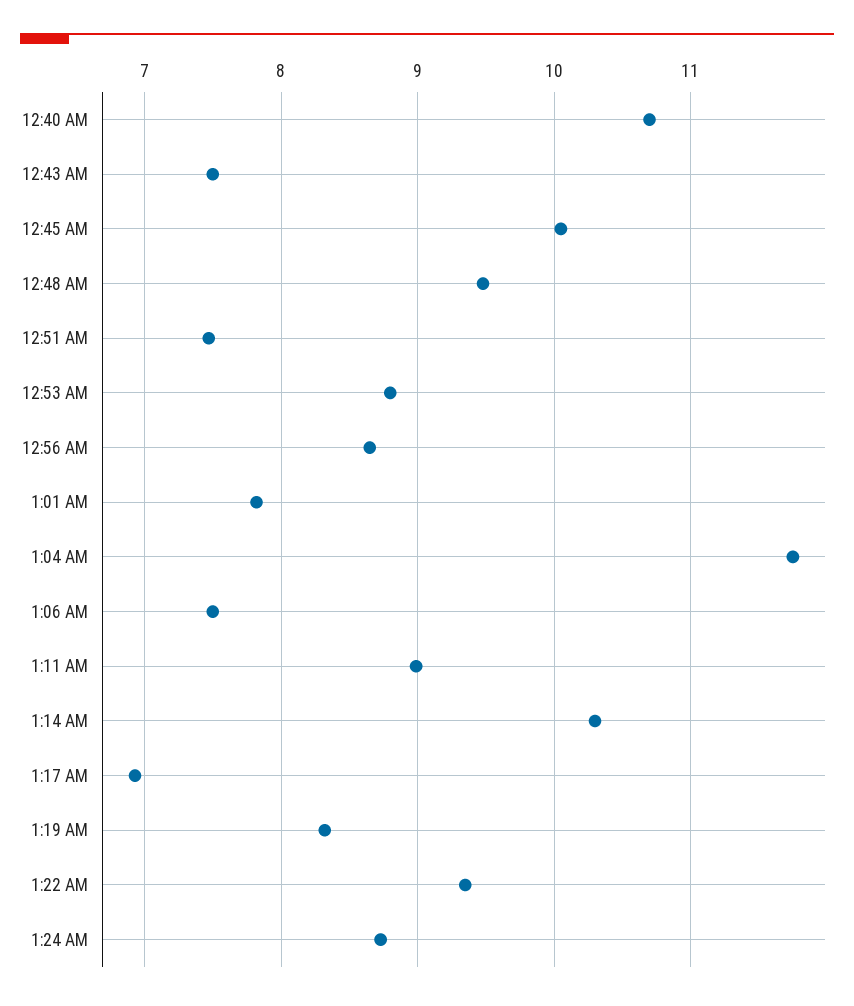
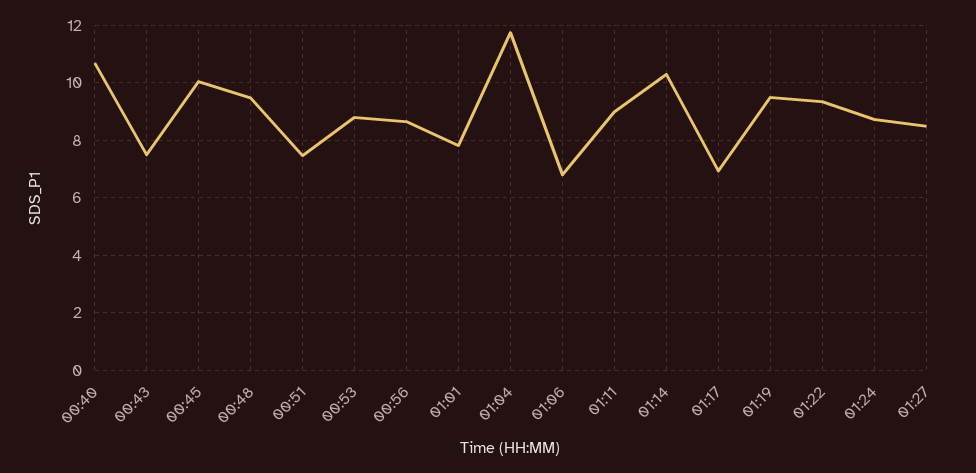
1:06 AM: 7.5 -> 6.75
1:19 AM: 8.3 -> 9.5
01:27: none -> 8.5

